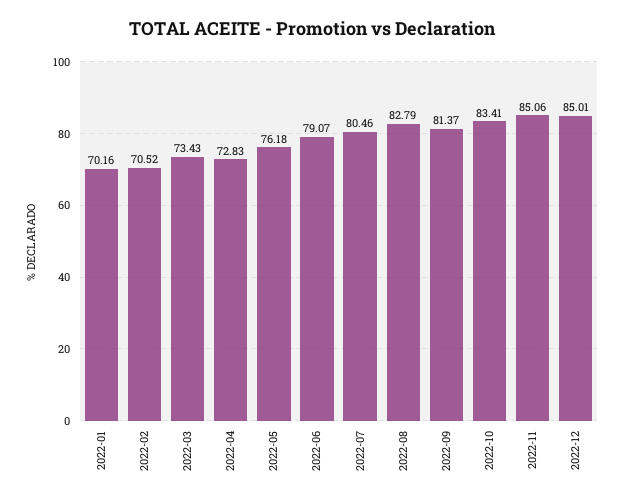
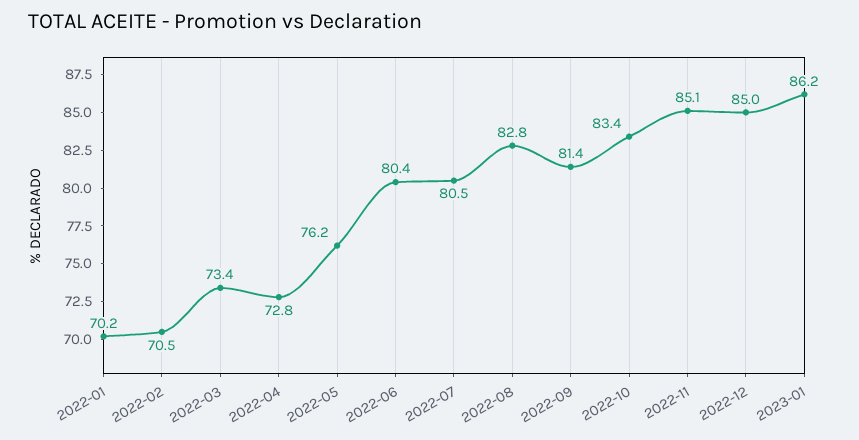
2022-06: 79.07 -> 80.4
2023-01: none -> 86.2

